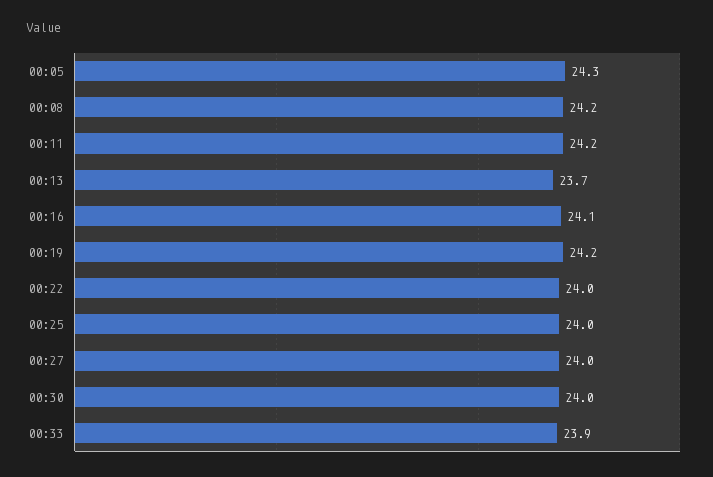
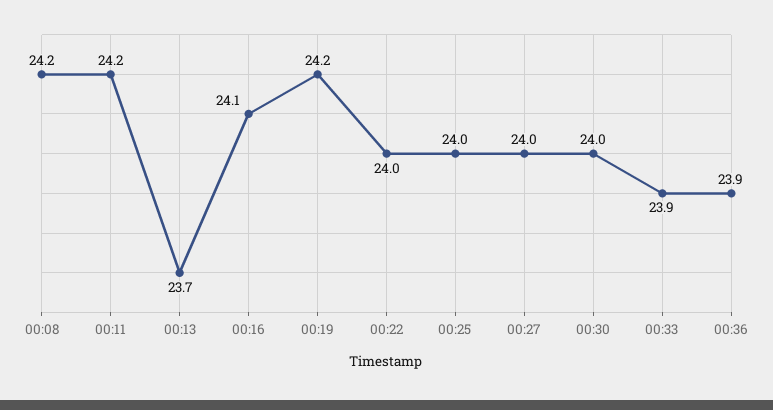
00:05: 24.3 -> none
00:36: none -> 23.9

